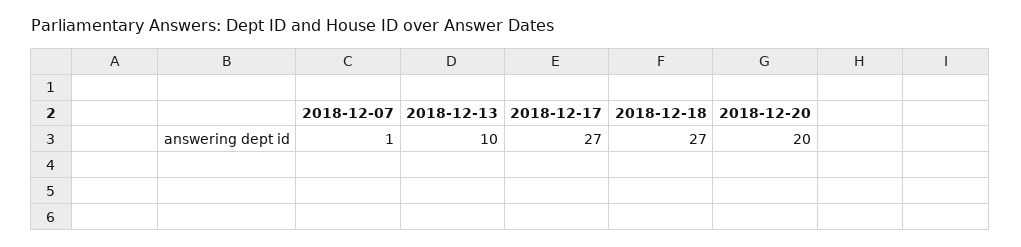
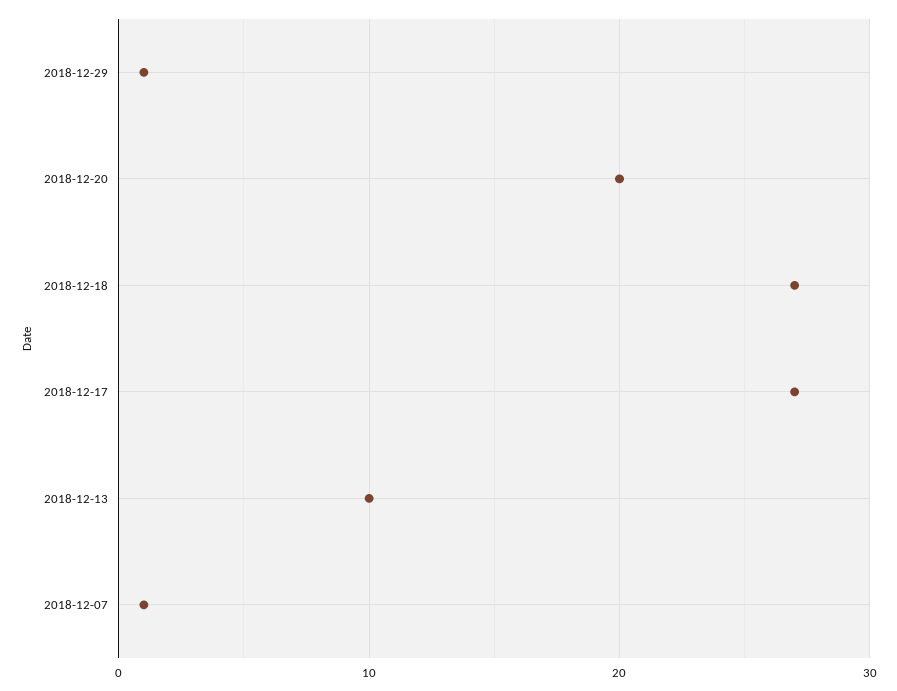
2018-12-29: none -> 1

